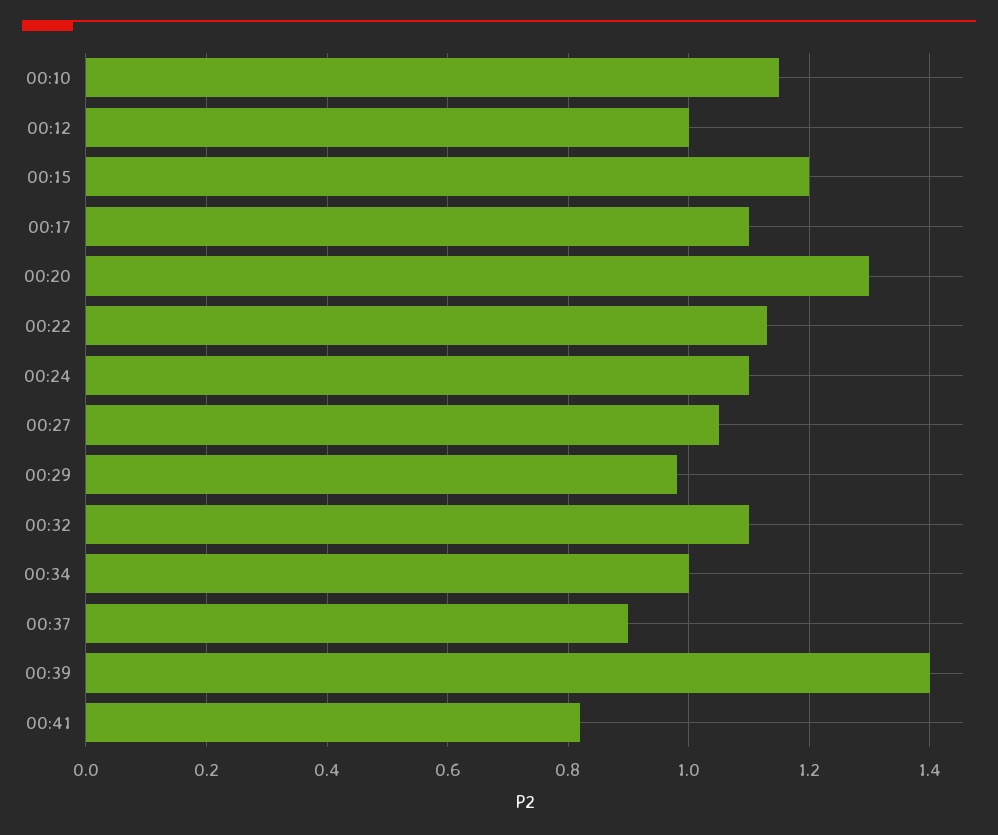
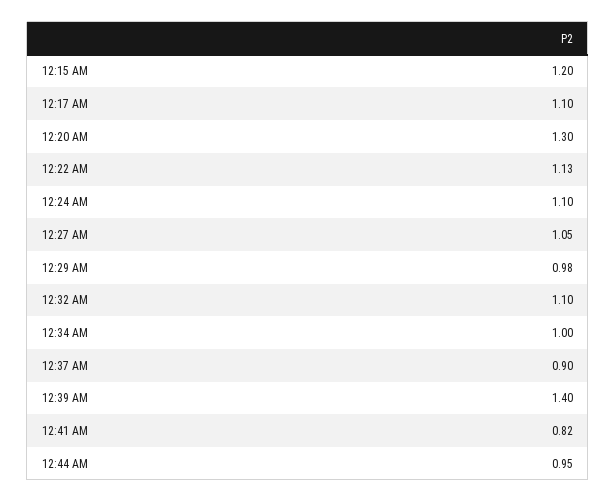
00:10: 1.15 -> none
00:12: 1 -> none
12:44 AM: none -> 0.95

